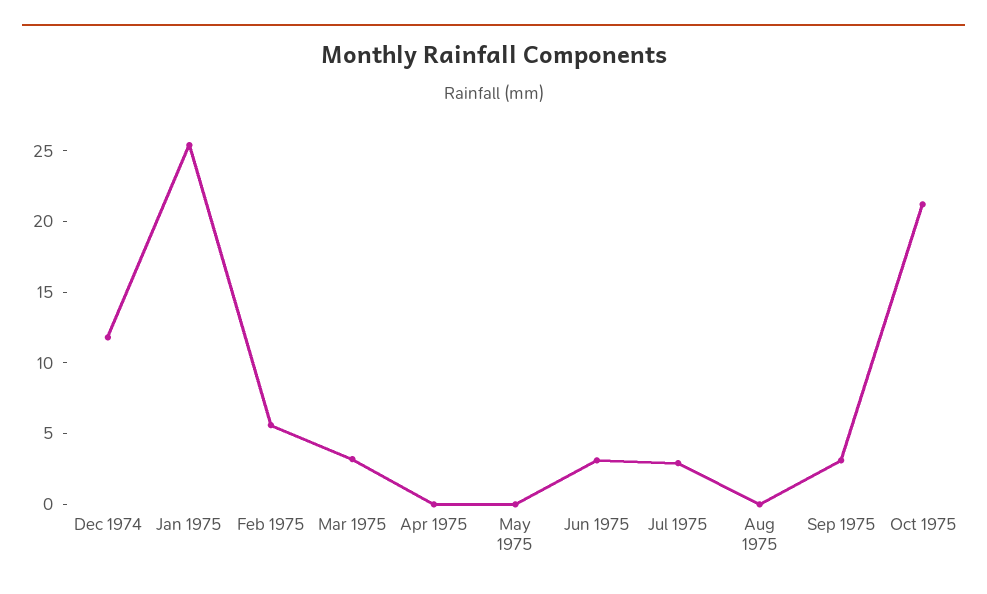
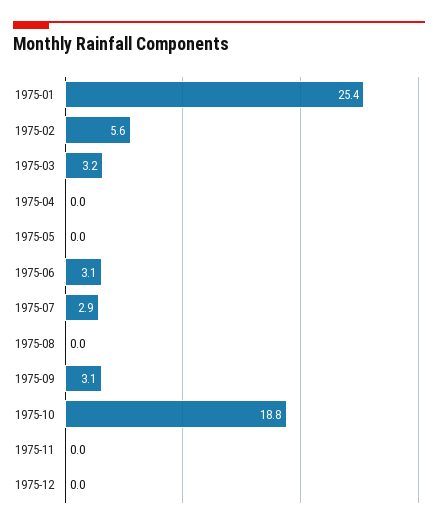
Dec 1974: 12 -> none
Oct 1975: 21 -> 18.8
1975-11: none -> 0
1975-12: none -> 0

